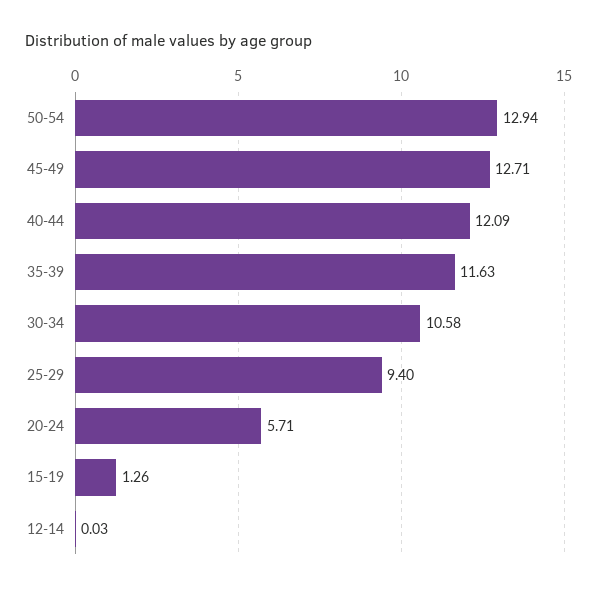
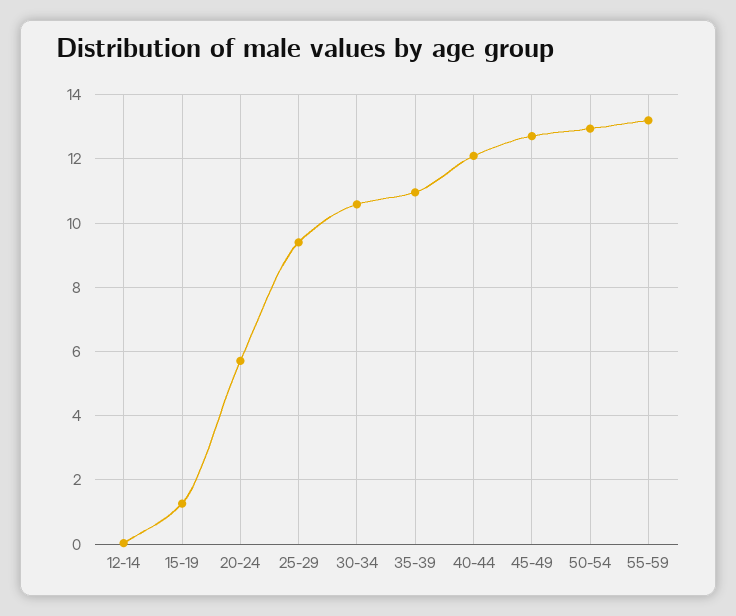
35-39: 11.63 -> 11
55-59: none -> 13.2

